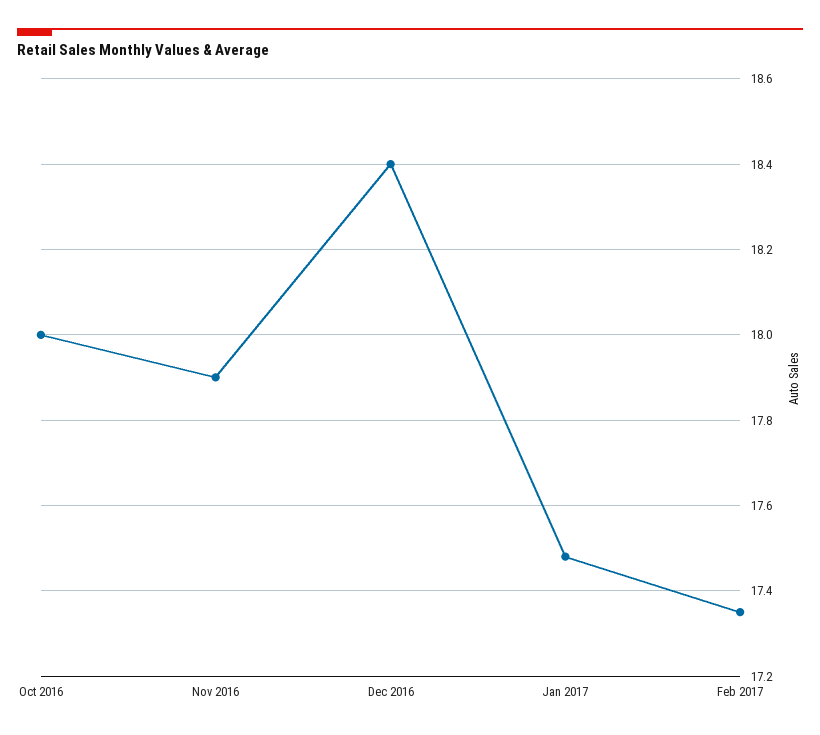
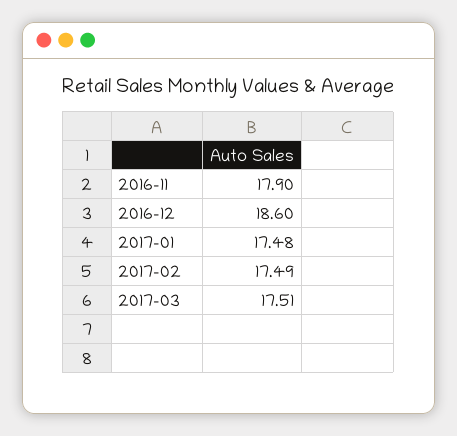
Oct 2016: 18 -> none
Dec 2016: 18.4 -> 18.6
Feb 2017: 17.35 -> 17.49
2017-03: none -> 17.51

